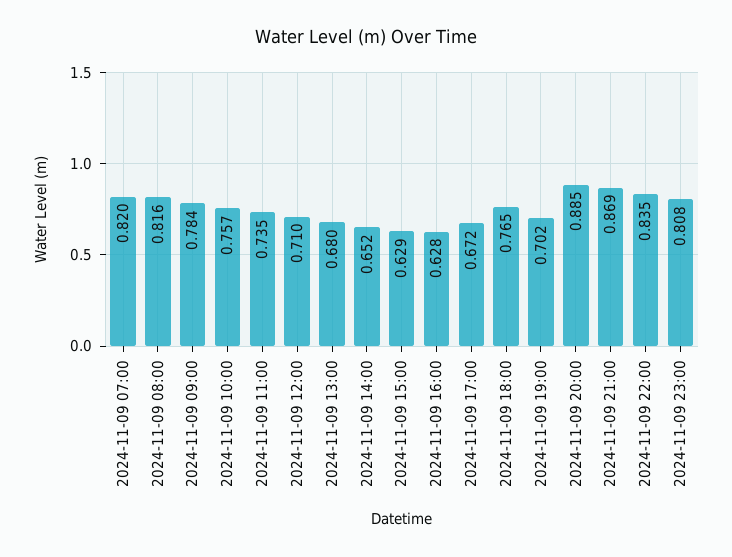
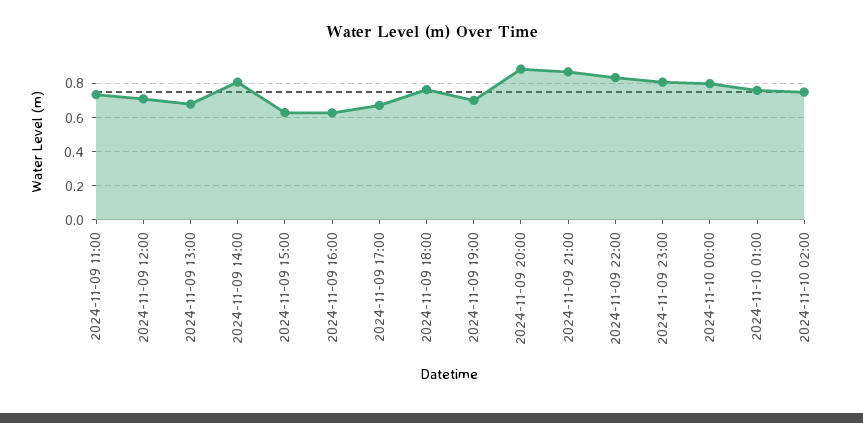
2024-11-09 07:00: 0.82 -> none
2024-11-09 08:00: 0.816 -> none
2024-11-09 09:00: 0.784 -> none
2024-11-09 10:00: 0.757 -> none
2024-11-09 14:00: 0.652 -> 0.8
2024-11-10 00:00: none -> 0.8
2024-11-10 01:00: none -> 0.75
2024-11-10 02:00: none -> 0.75

